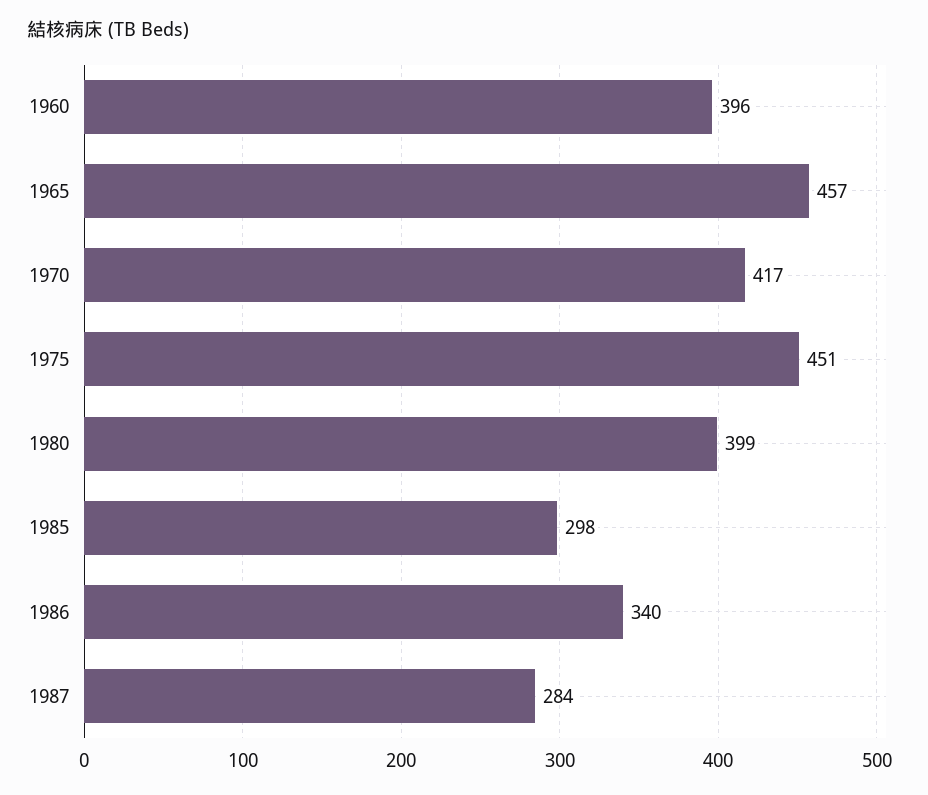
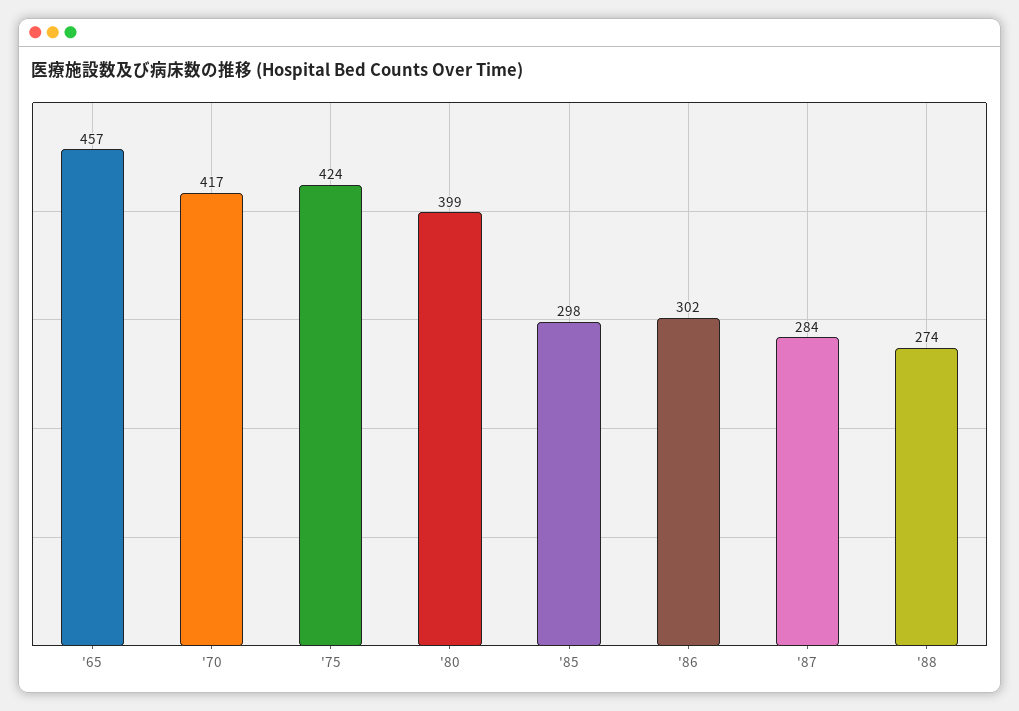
1960: 396 -> none
1975: 451 -> 424
1986: 340 -> 302
'88: none -> 274

